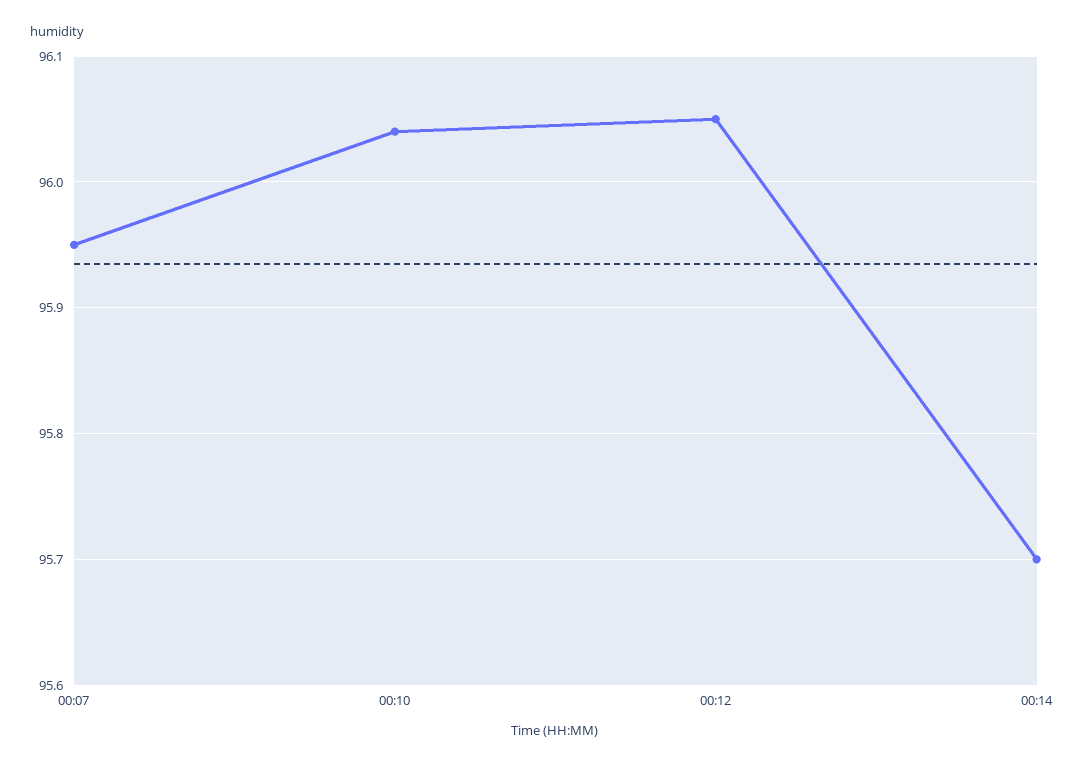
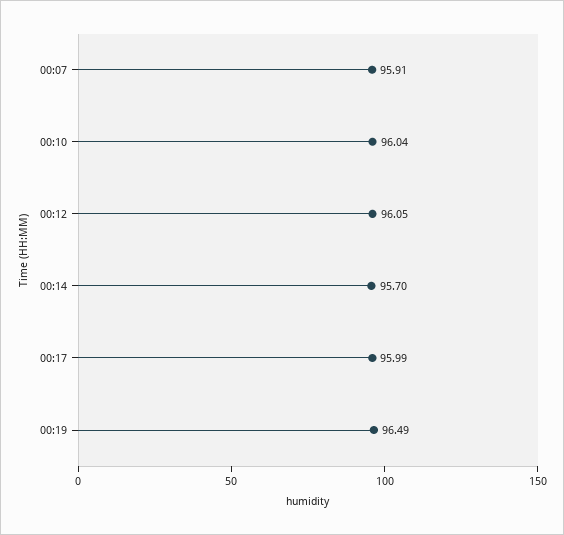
00:07: 95.95 -> 95.91
00:17: none -> 95.99
00:19: none -> 96.49

